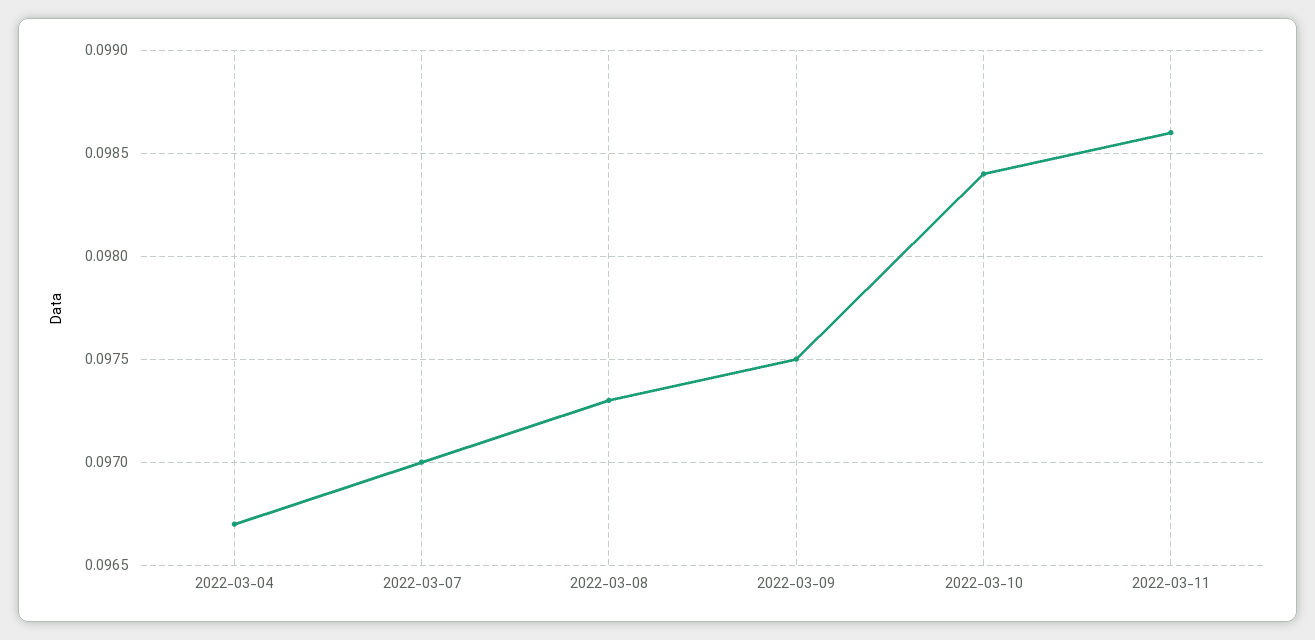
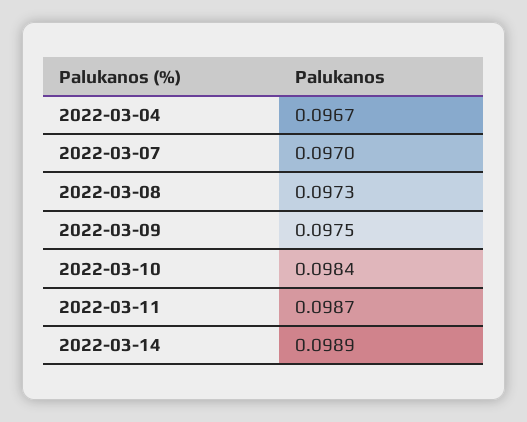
2022-03-11: 0.0986 -> 0.0987
2022-03-14: none -> 0.0989

